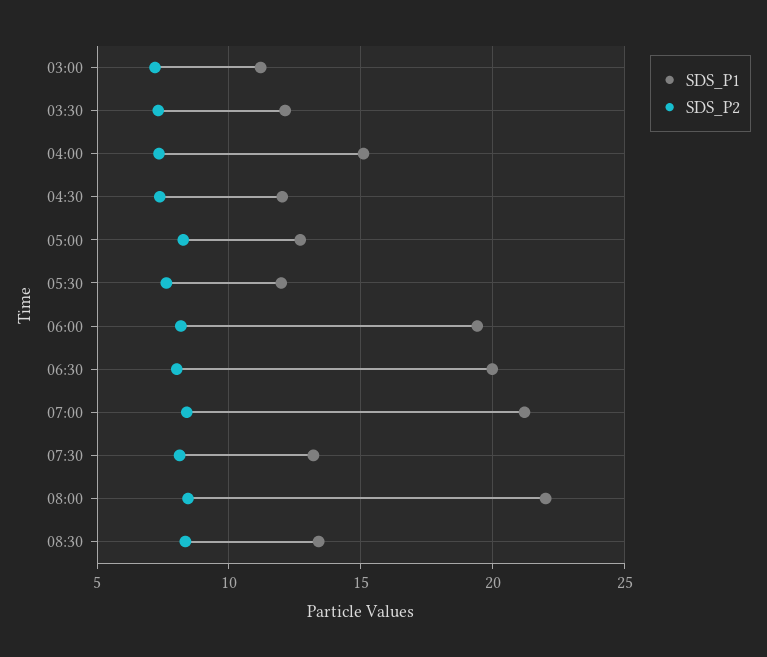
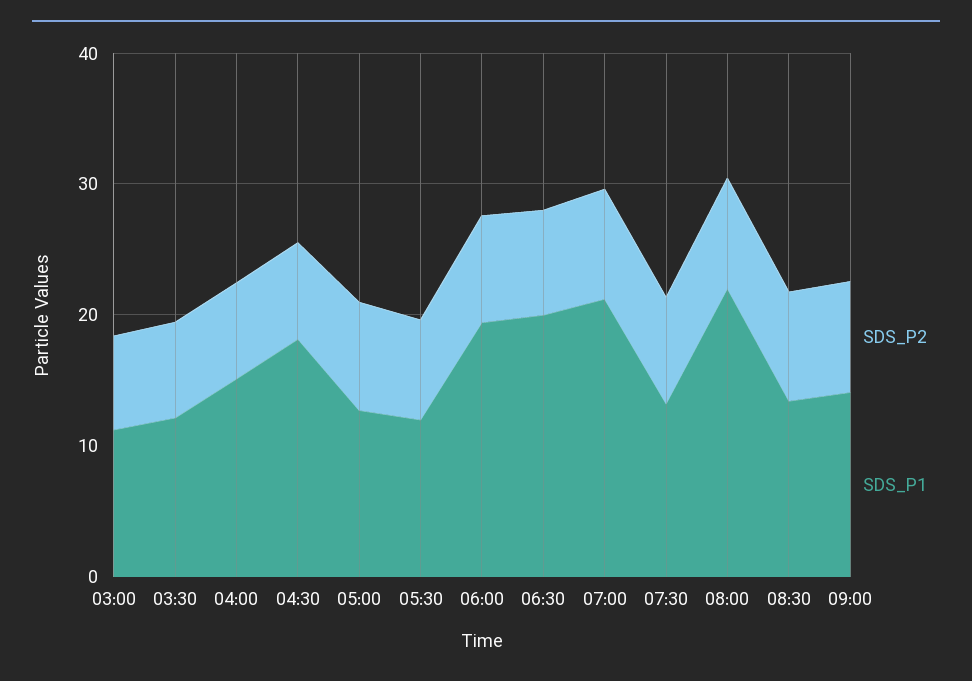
SDS_P1, 04:30: 12 -> 18
SDS_P2, 09:00: none -> 8
SDS_P1, 09:00: none -> 14

